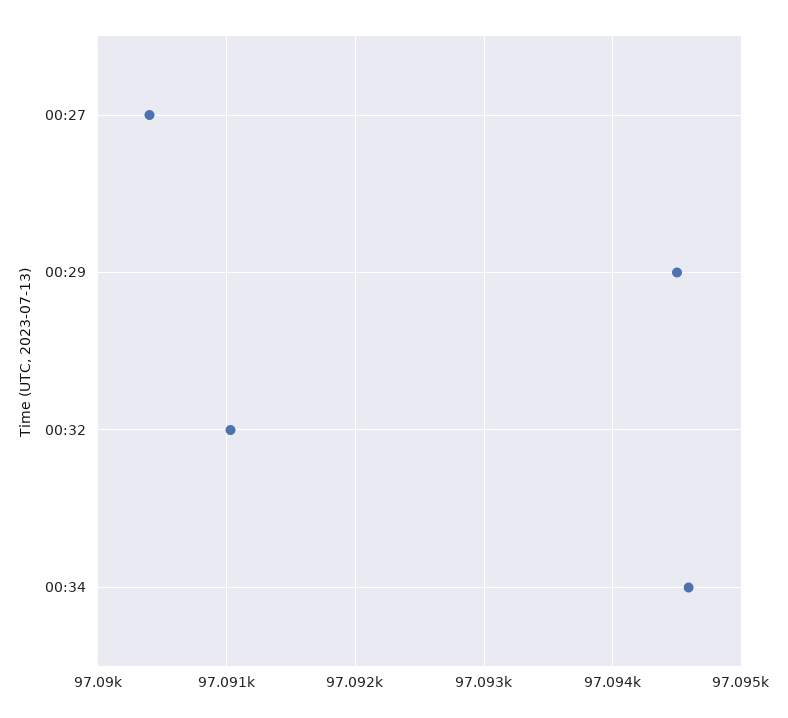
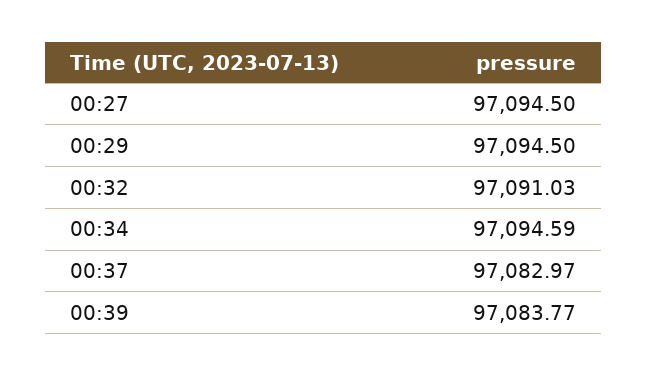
00:27: 97090.4 -> 97094.5
00:37: none -> 97082.97
00:39: none -> 97083.77

